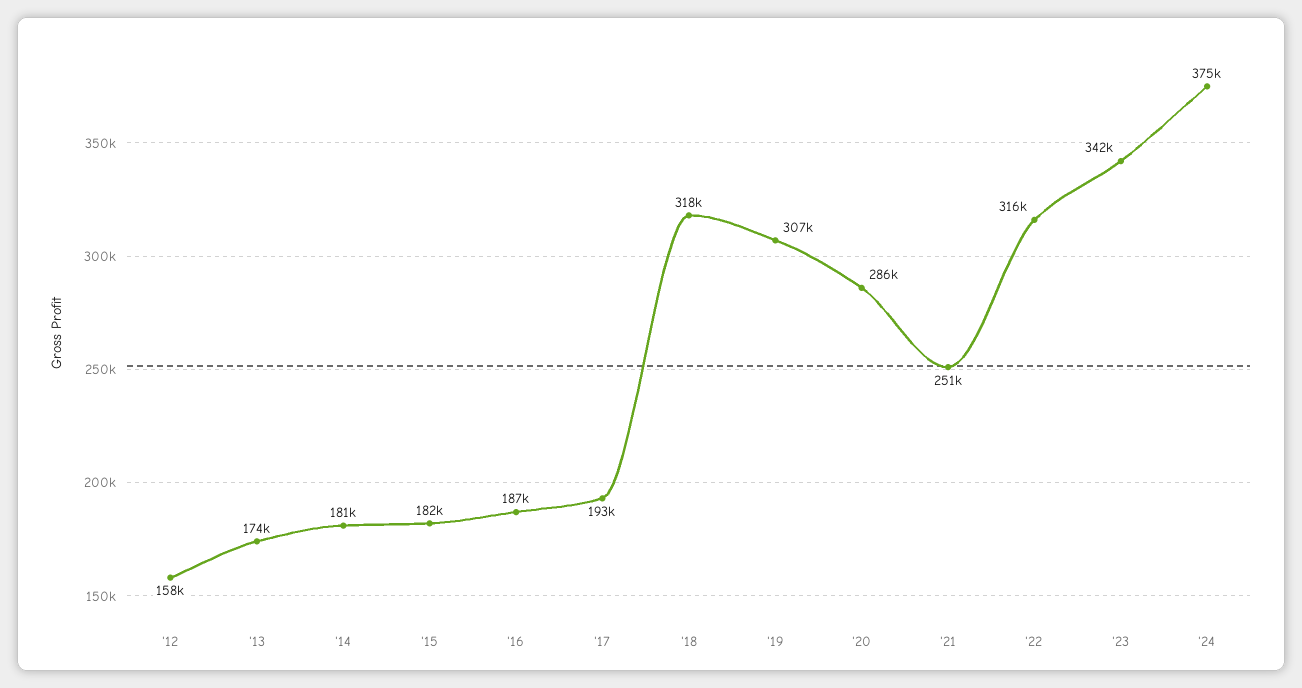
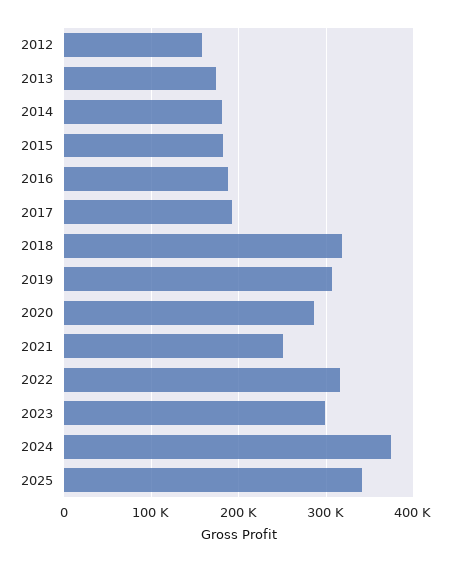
'23: 342000 -> 300000
2025: none -> 340000

